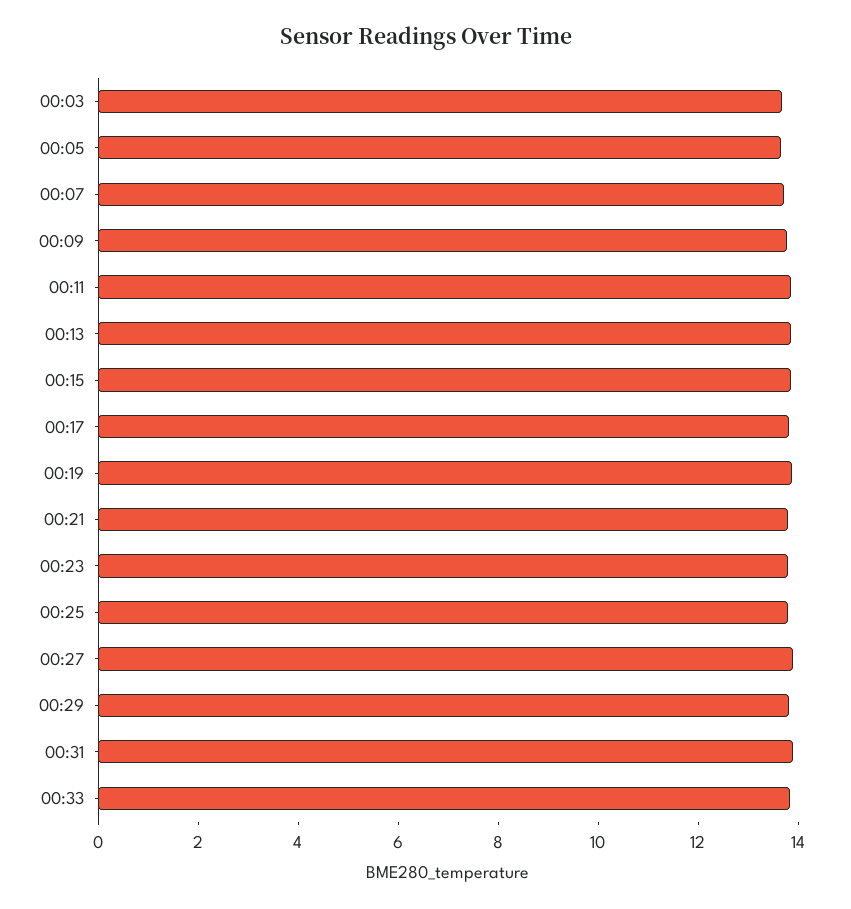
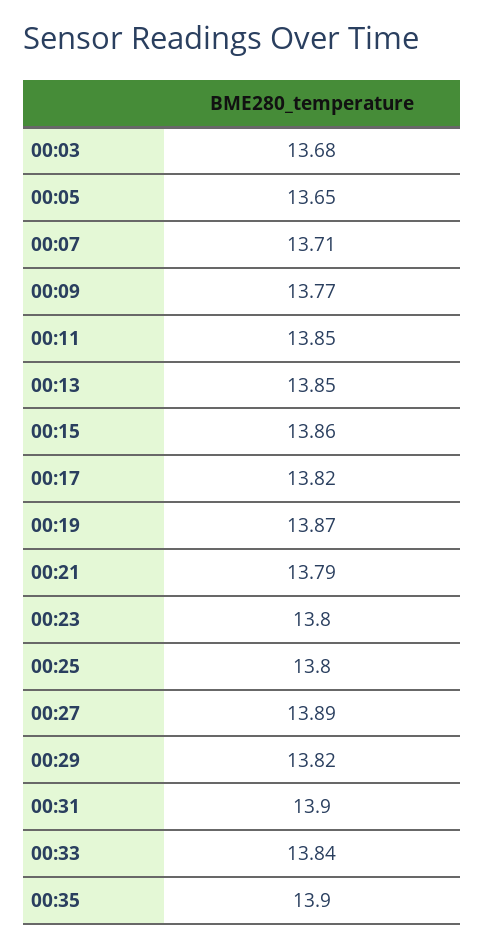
00:35: none -> 13.9

